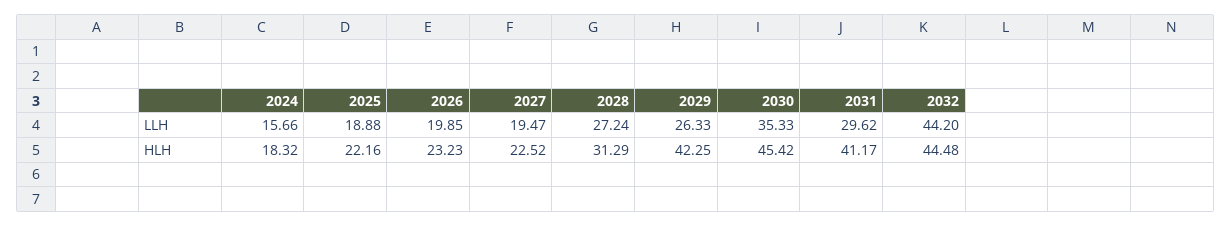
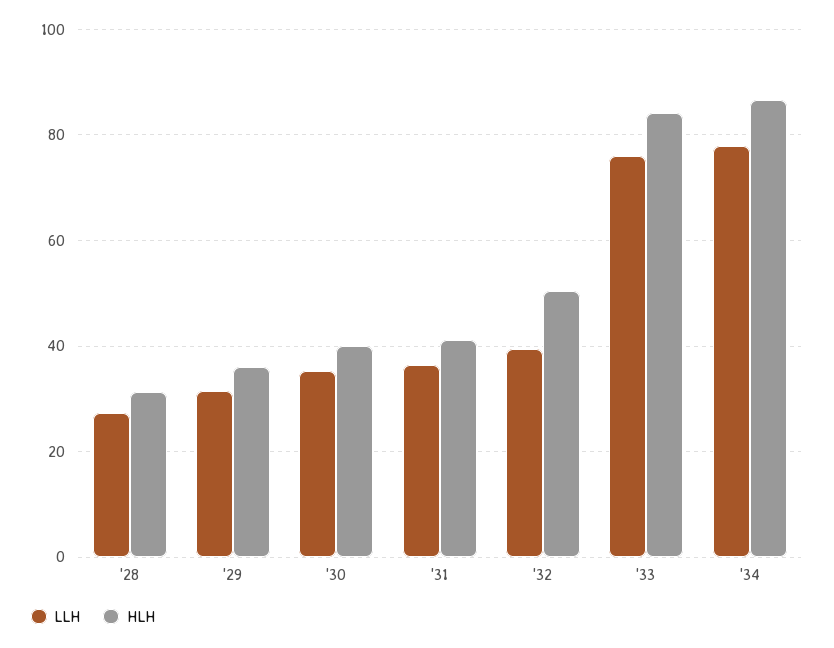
LLH, 2024: 15.66 -> none
LLH, 2025: 18.88 -> none
LLH, 2026: 19.85 -> none
LLH, 2027: 19.47 -> none
LLH, 2029: 26.33 -> 32
LLH, 2031: 29.62 -> 36
LLH, 2032: 44.2 -> 40
HLH, 2024: 18.32 -> none
HLH, 2025: 22.16 -> none
HLH, 2026: 23.23 -> none
HLH, 2027: 22.52 -> none
HLH, 2029: 42.25 -> 36
HLH, 2030: 45.42 -> 40
HLH, 2032: 44.48 -> 50
LLH, '33: none -> 76
HLH, '33: none -> 84
LLH, '34: none -> 78
HLH, '34: none -> 86

